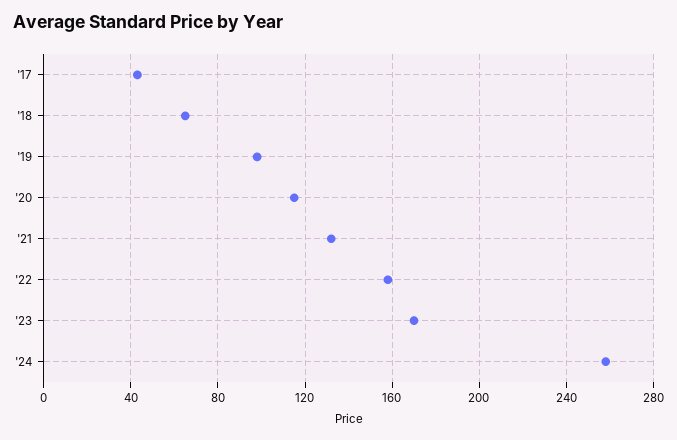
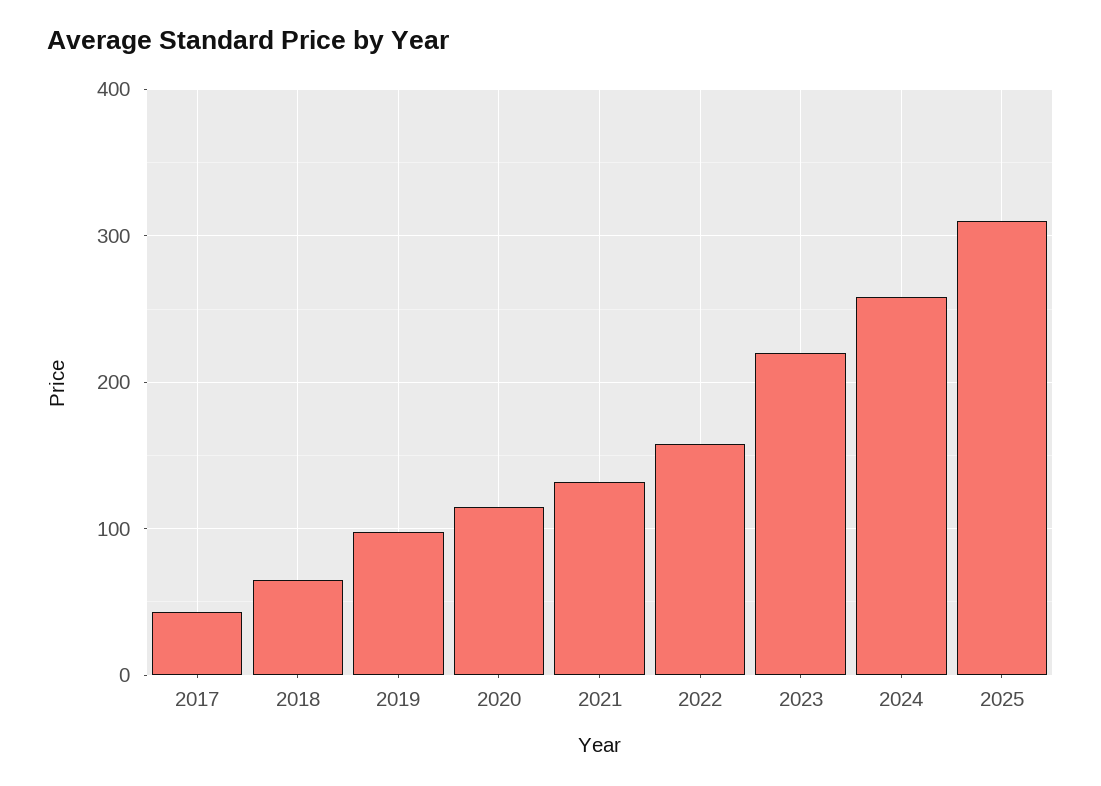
'23: 170 -> 220
2025: none -> 310

